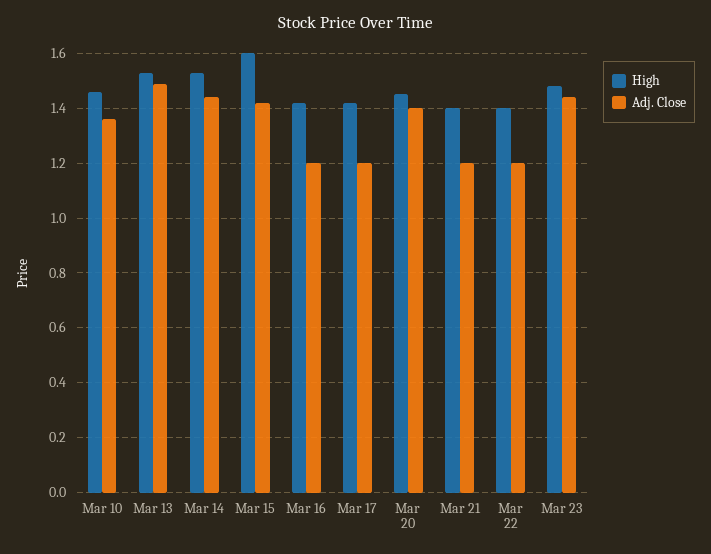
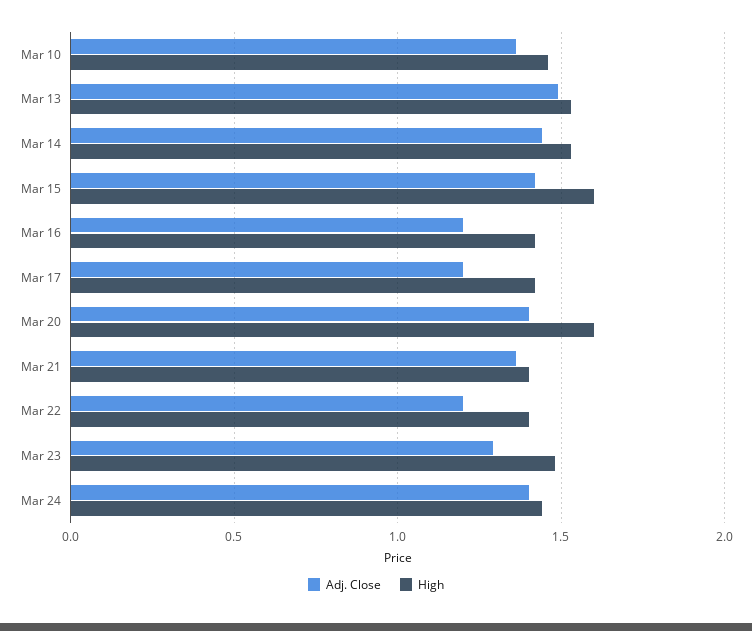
High, Mar 20: 1.45 -> 1.6
Adj. Close, Mar 21: 1.2 -> 1.35
Adj. Close, Mar 23: 1.45 -> 1.3
Adj. Close, Mar 24: none -> 1.4
High, Mar 24: none -> 1.45

